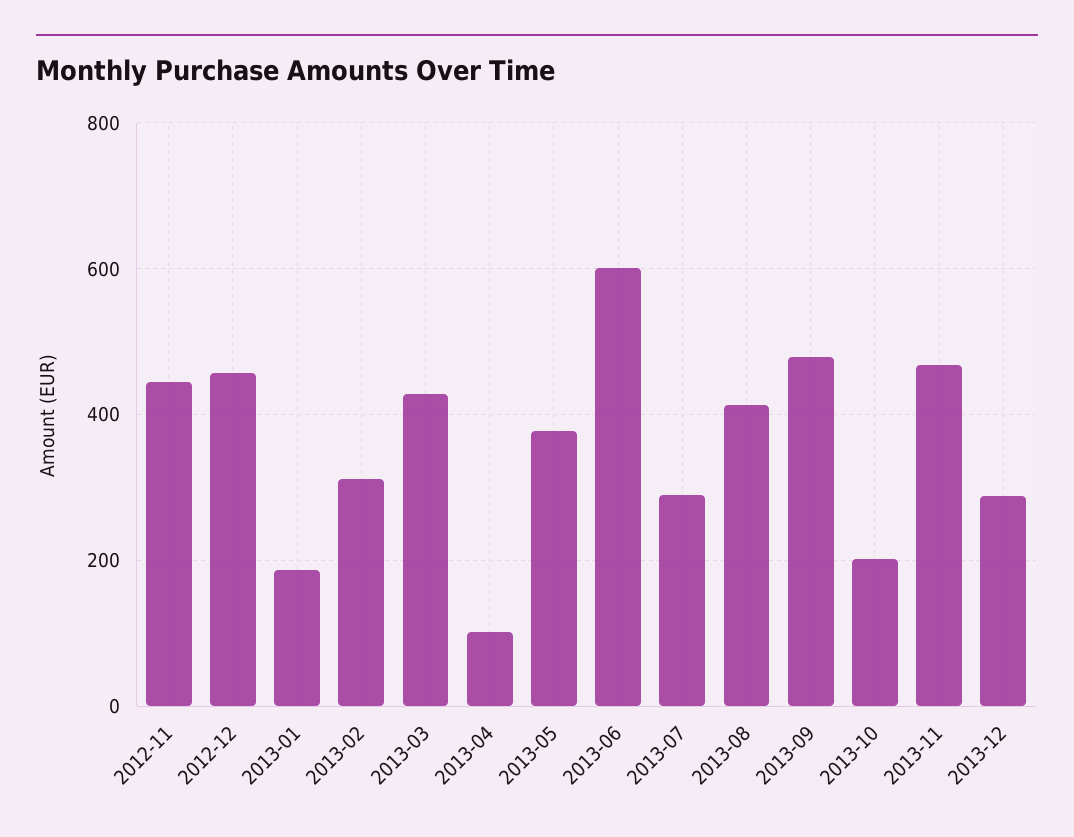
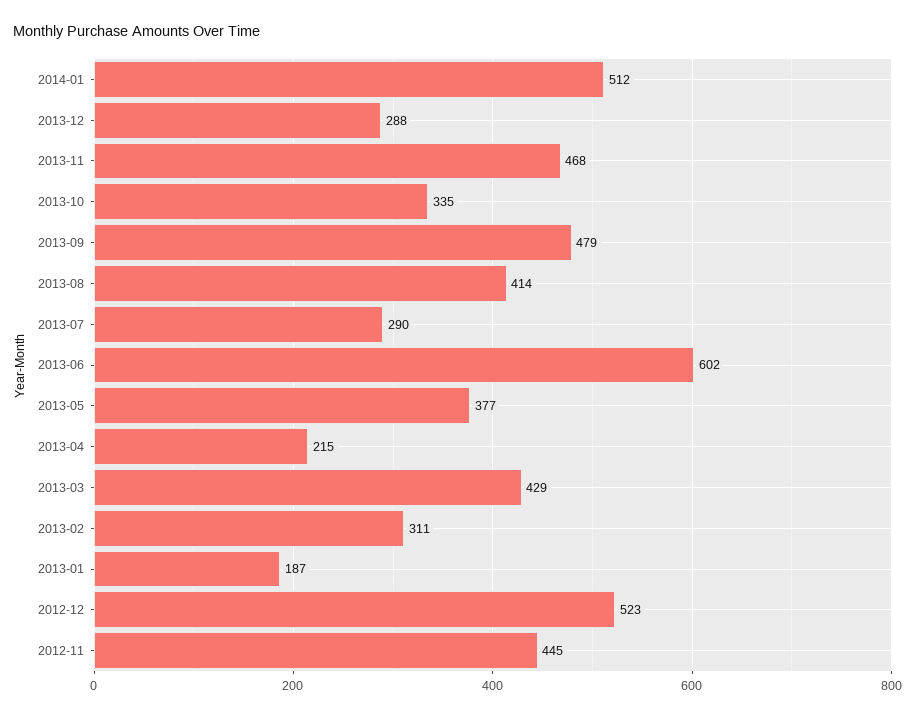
2012-12: 460 -> 523
2013-04: 100 -> 215
2013-10: 200 -> 335
2014-01: none -> 512

